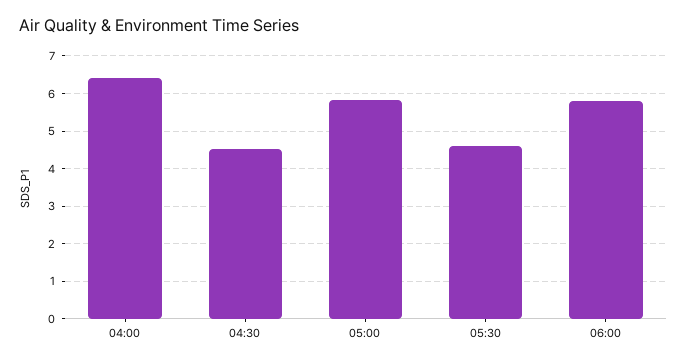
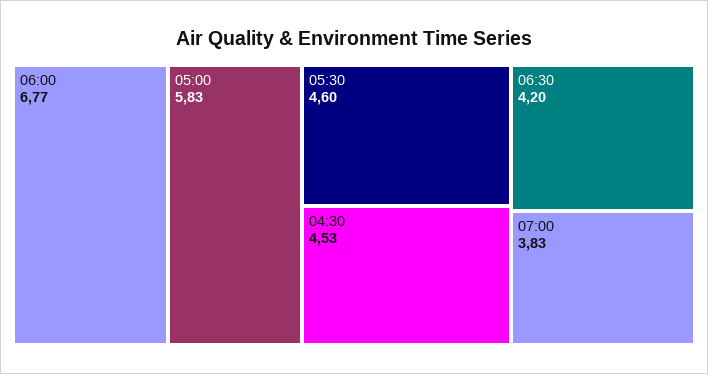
04:00: 6.4 -> none
06:00: 5.8 -> 6.77
06:30: none -> 4.2
07:00: none -> 3.83

